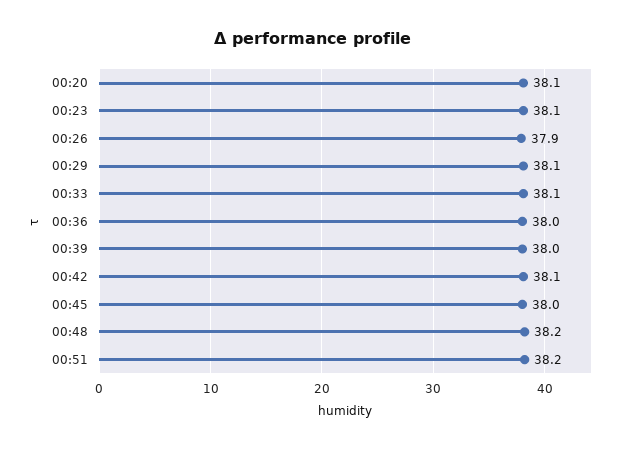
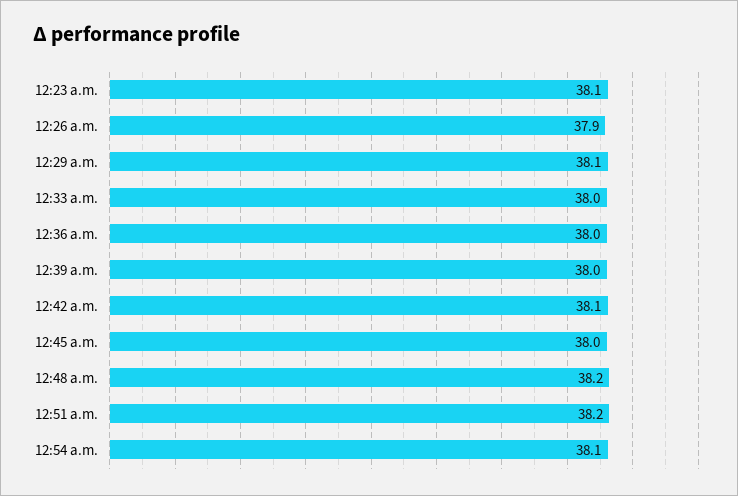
00:20: 38.1 -> none
00:33: 38.1 -> 38
12:54 a.m.: none -> 38.1

